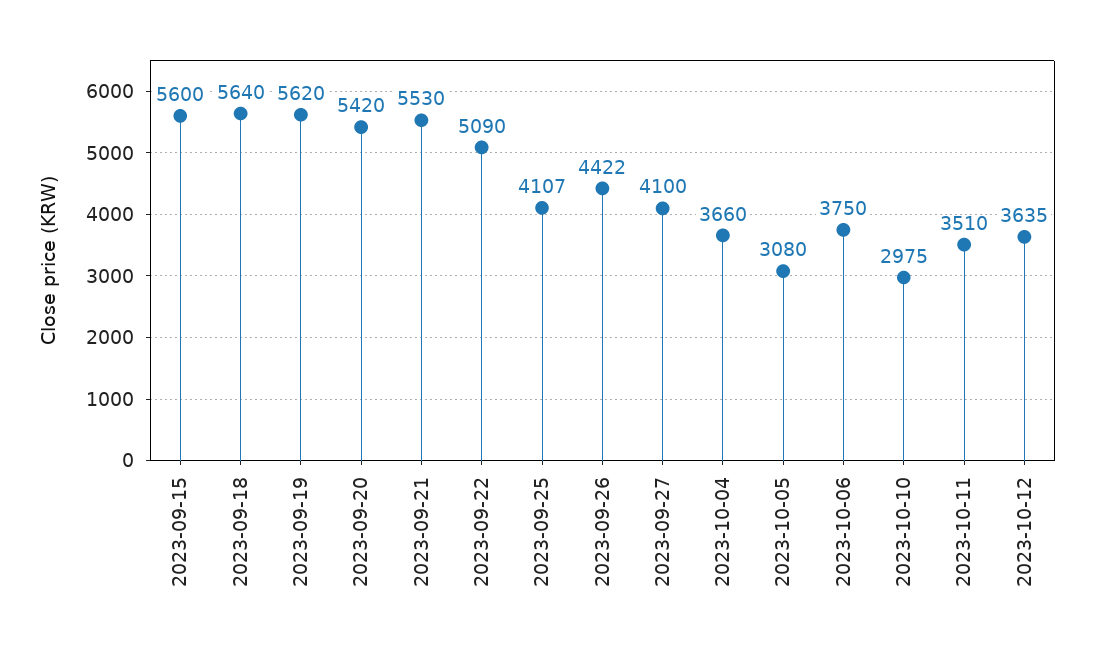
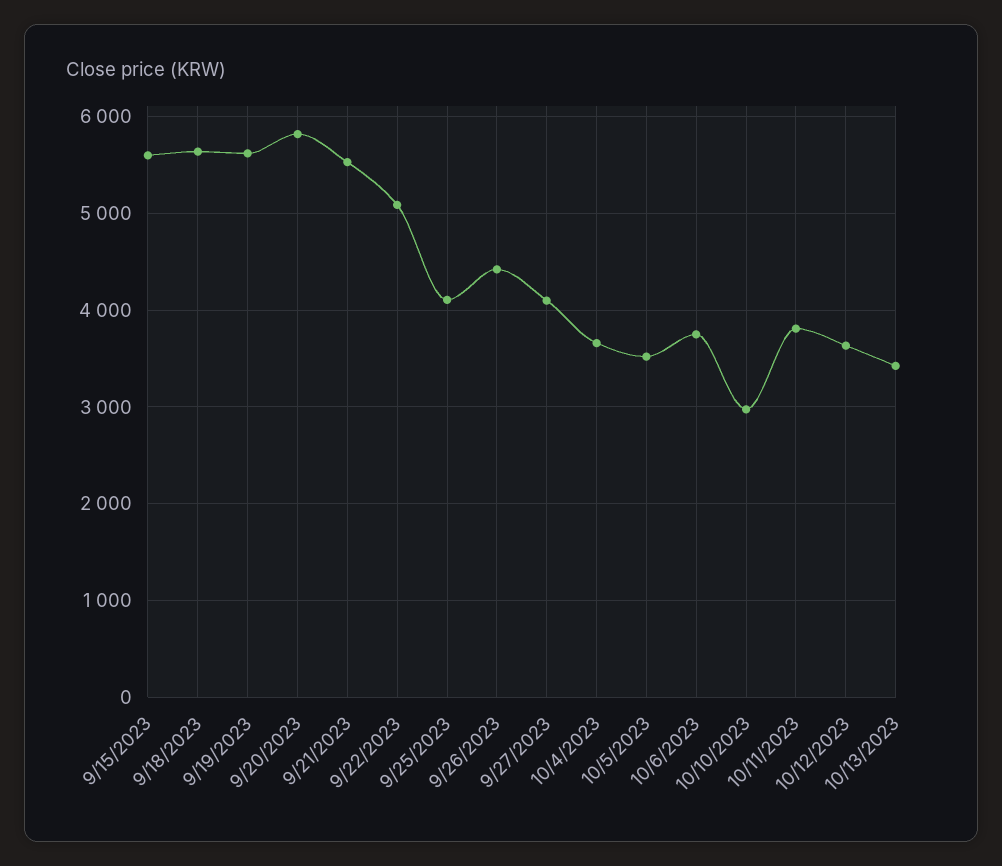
2023-09-20: 5420 -> 5800
2023-10-05: 3080 -> 3500
2023-10-11: 3510 -> 3800
10/13/2023: none -> 3400

